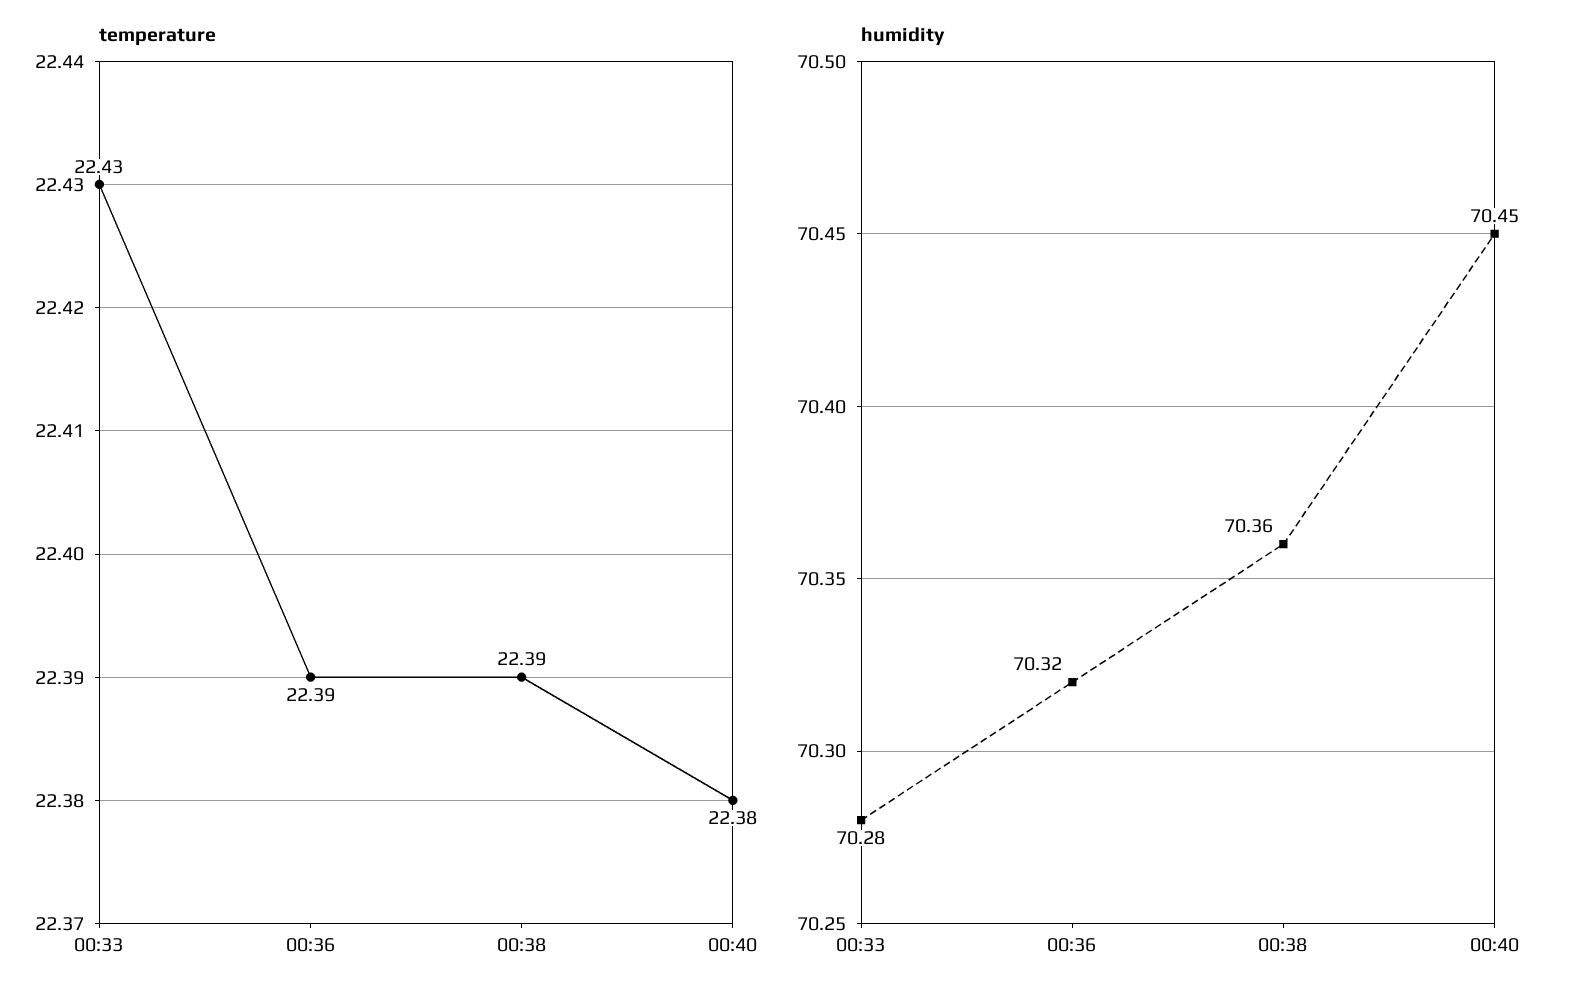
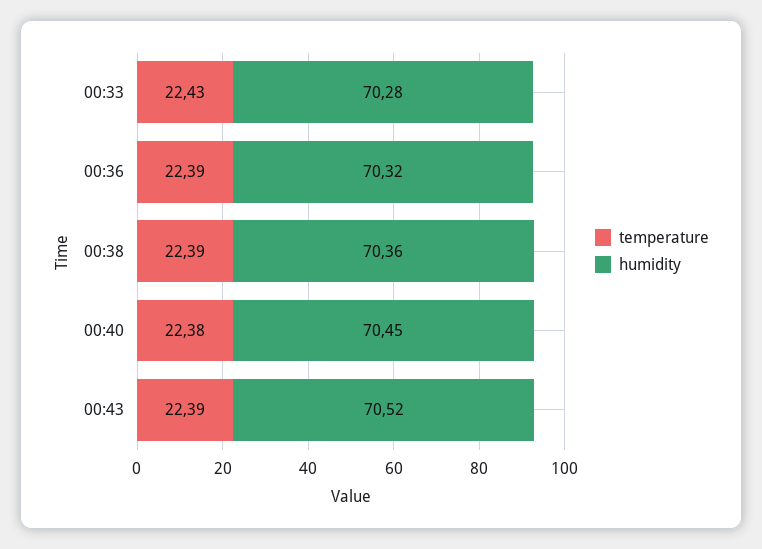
temperature, 00:43: none -> 22.39
humidity, 00:43: none -> 70.52

